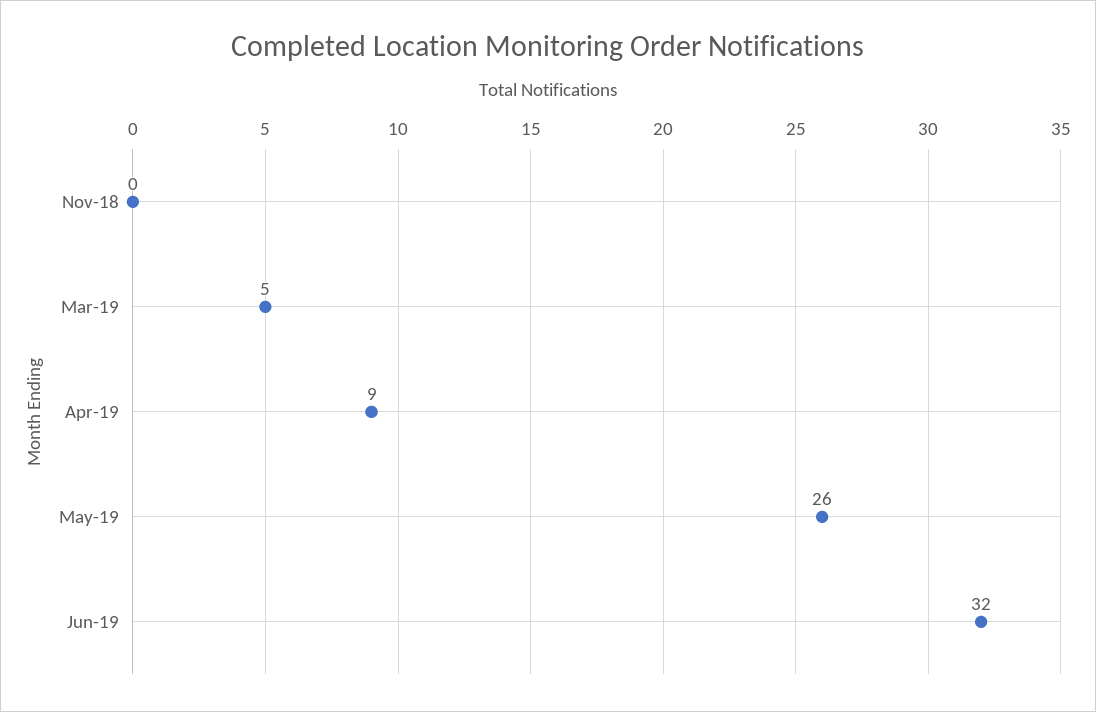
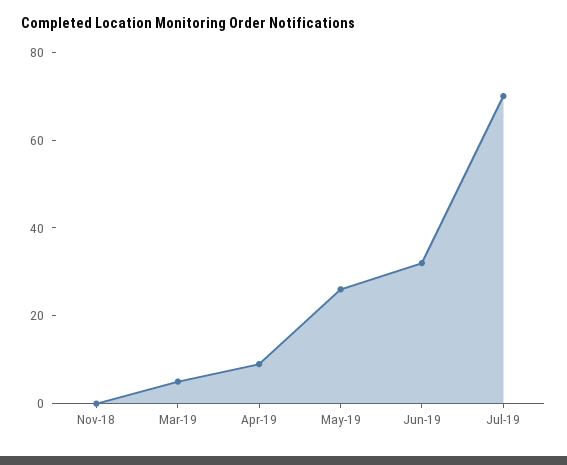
Jul-19: none -> 70

